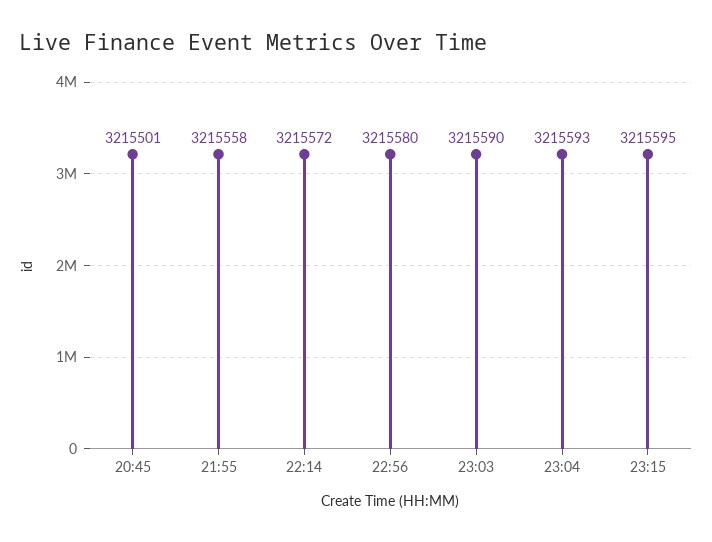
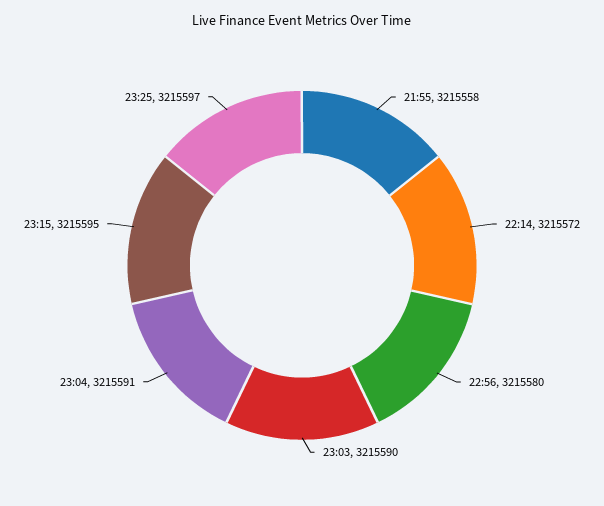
20:45: 3215501 -> none
23:04: 3215593 -> 3215591
23:25: none -> 3215597

